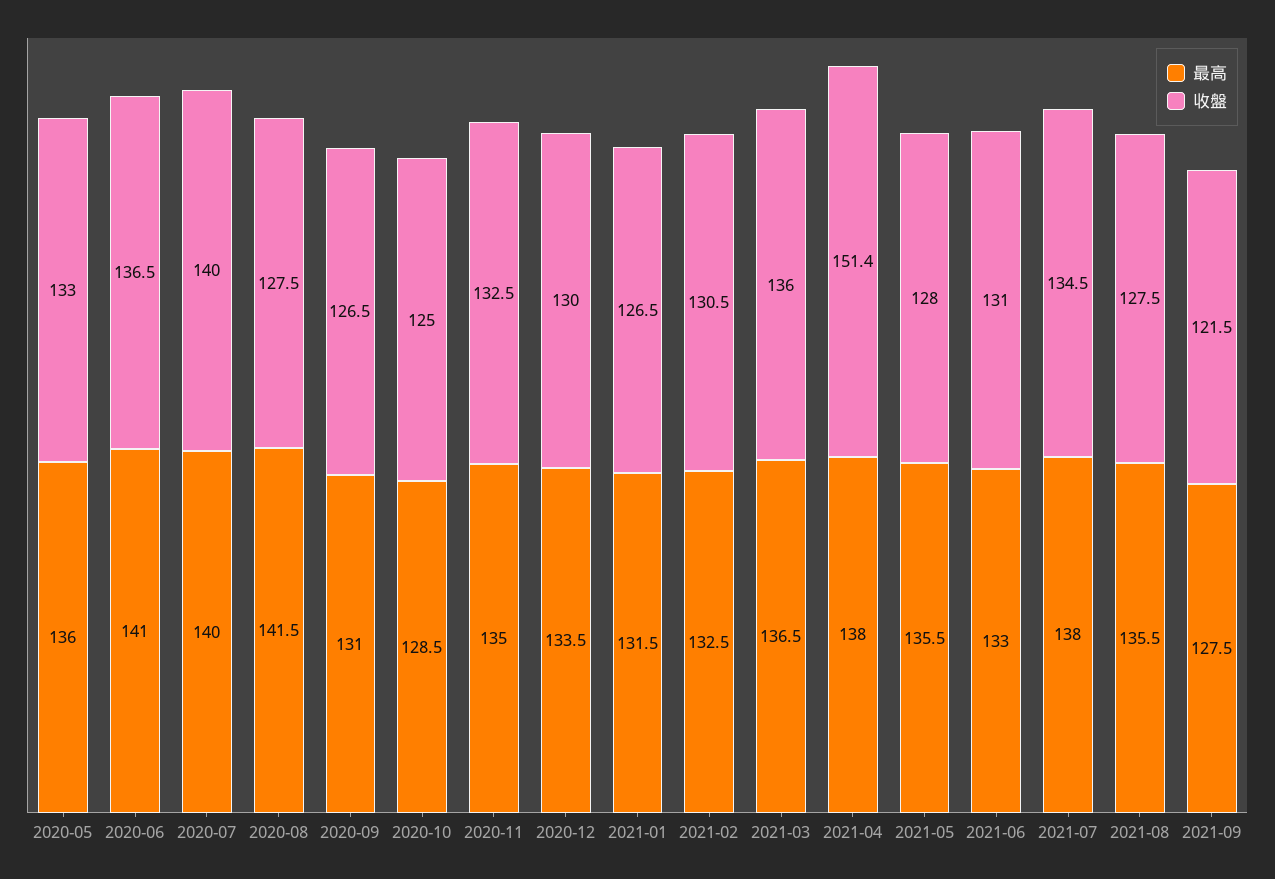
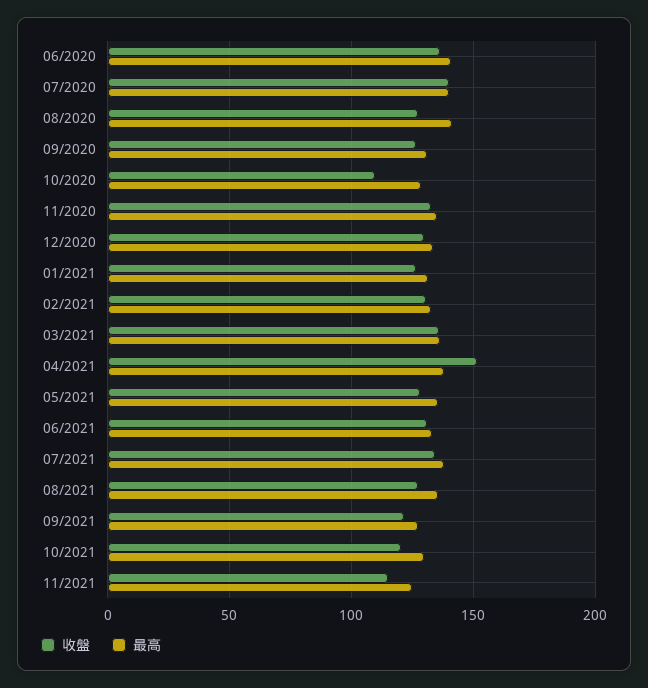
最高, 2020-05: 136 -> none
收盤, 2020-05: 133 -> none
收盤, 2020-10: 125 -> 110
收盤, 10/2021: none -> 120
最高, 10/2021: none -> 130
收盤, 11/2021: none -> 115
最高, 11/2021: none -> 125

